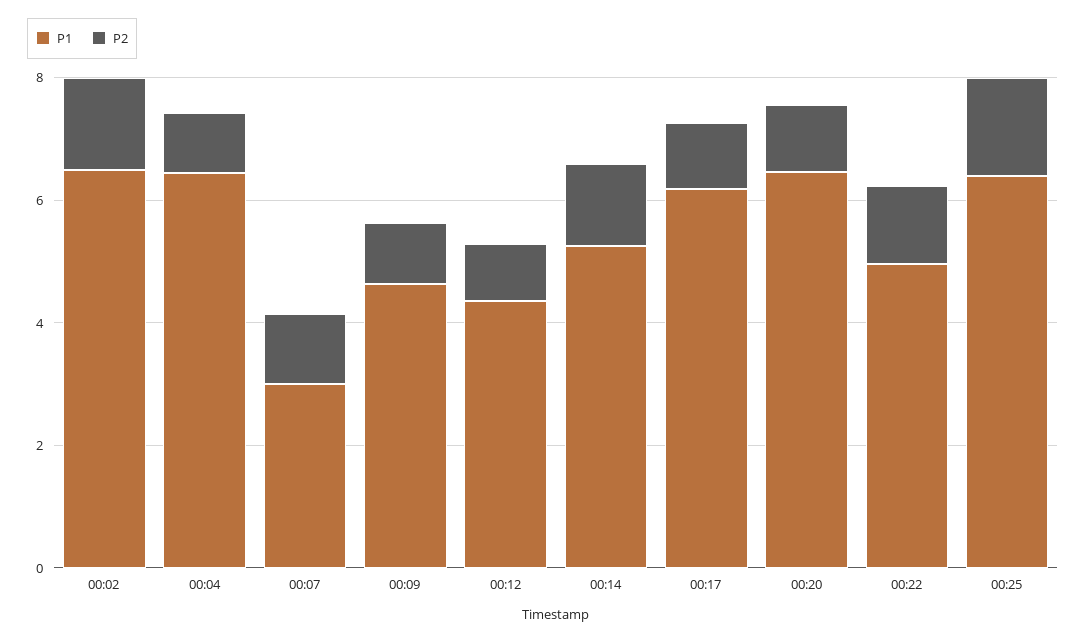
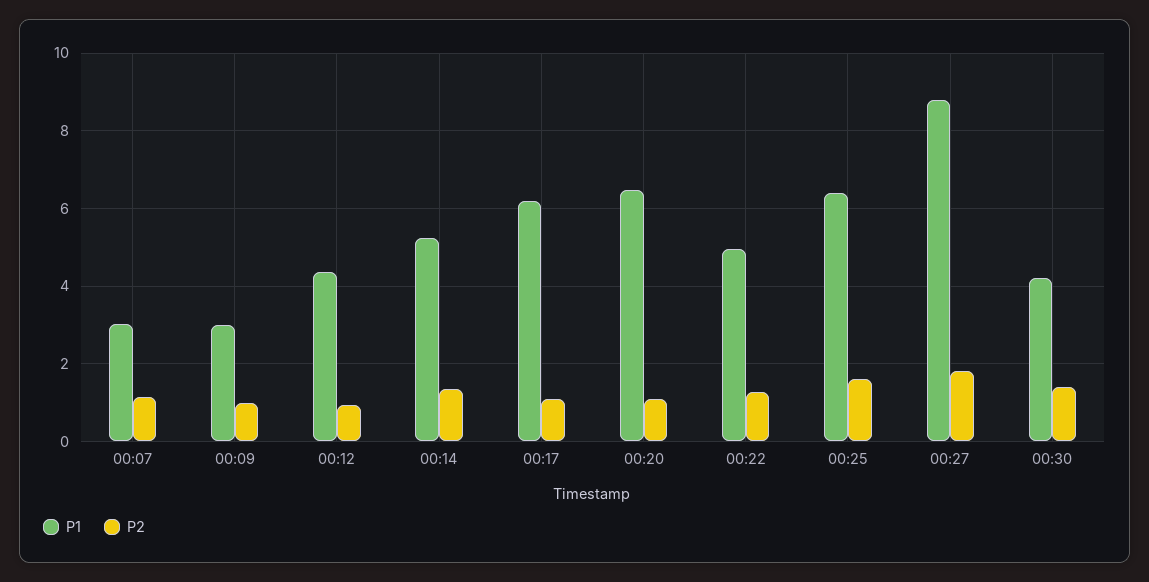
P1, 00:02: 6.5 -> none
P2, 00:02: 1.5 -> none
P1, 00:04: 6.5 -> none
P2, 00:04: 1 -> none
P1, 00:09: 4.5 -> 3
P1, 00:27: none -> 8.8
P2, 00:27: none -> 1.8
P1, 00:30: none -> 4.2
P2, 00:30: none -> 1.4

